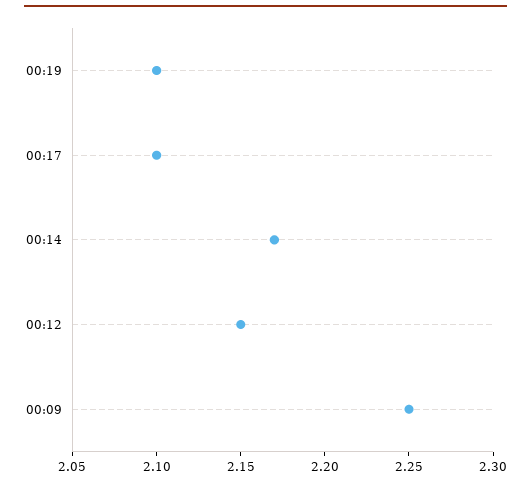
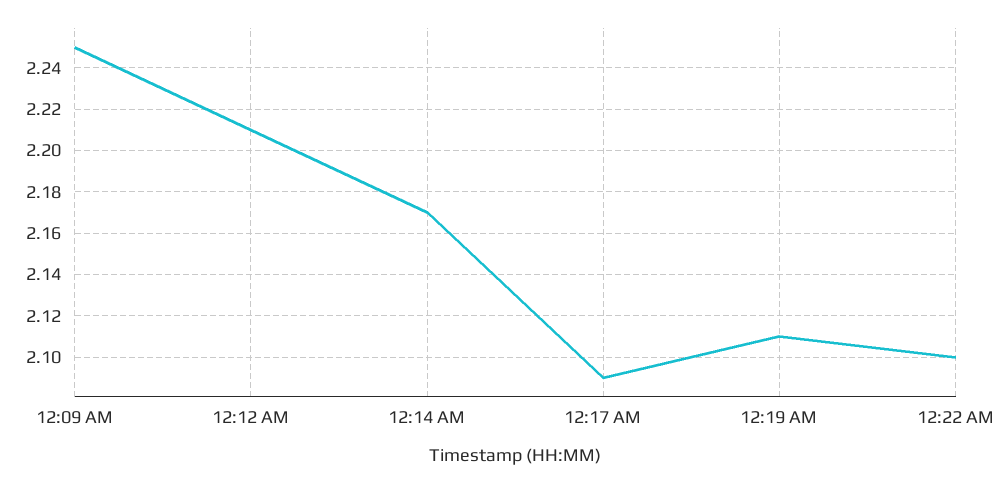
00:19: 2.1 -> 2.11
00:17: 2.1 -> 2.09
00:12: 2.15 -> 2.21
12:22 AM: none -> 2.1

